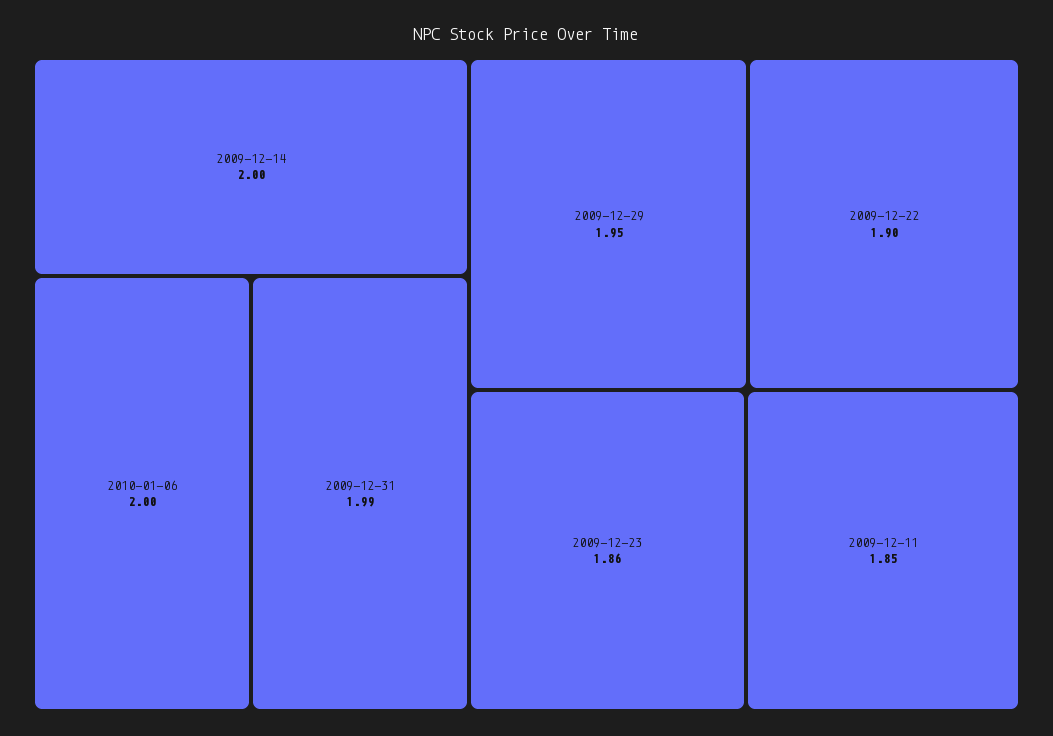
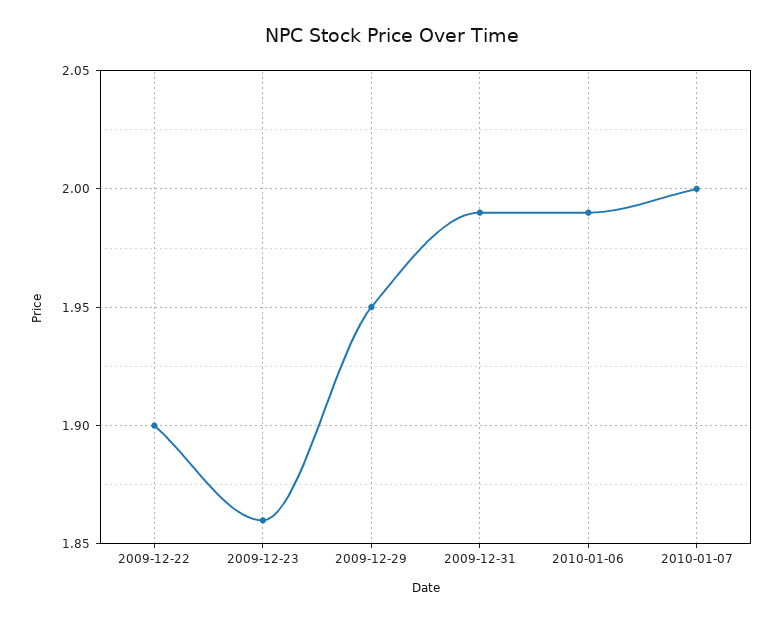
2009-12-14: 2 -> none
2010-01-06: 2 -> 1.99
2009-12-11: 1.85 -> none
2010-01-07: none -> 2

